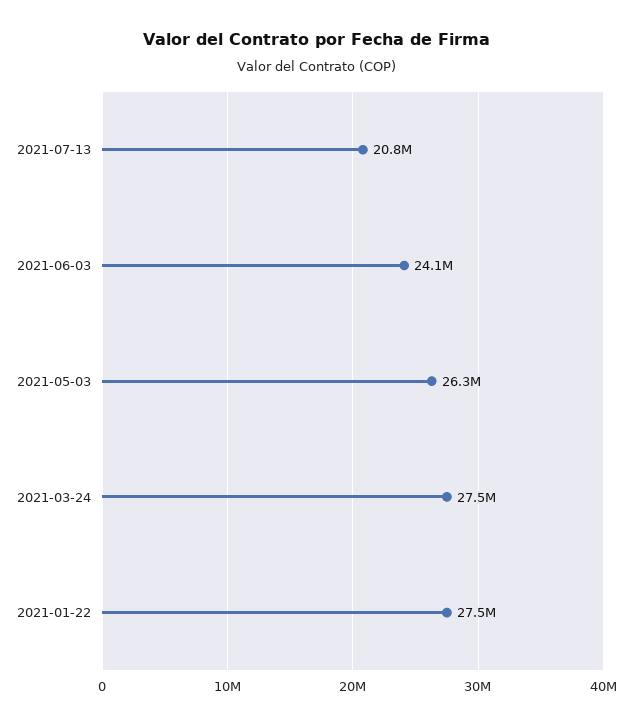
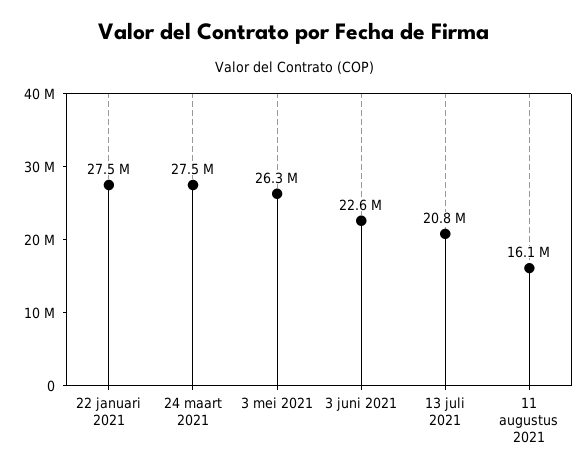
2021-06-03: 24100000 -> 22600000
11 augustus 2021: none -> 16100000

